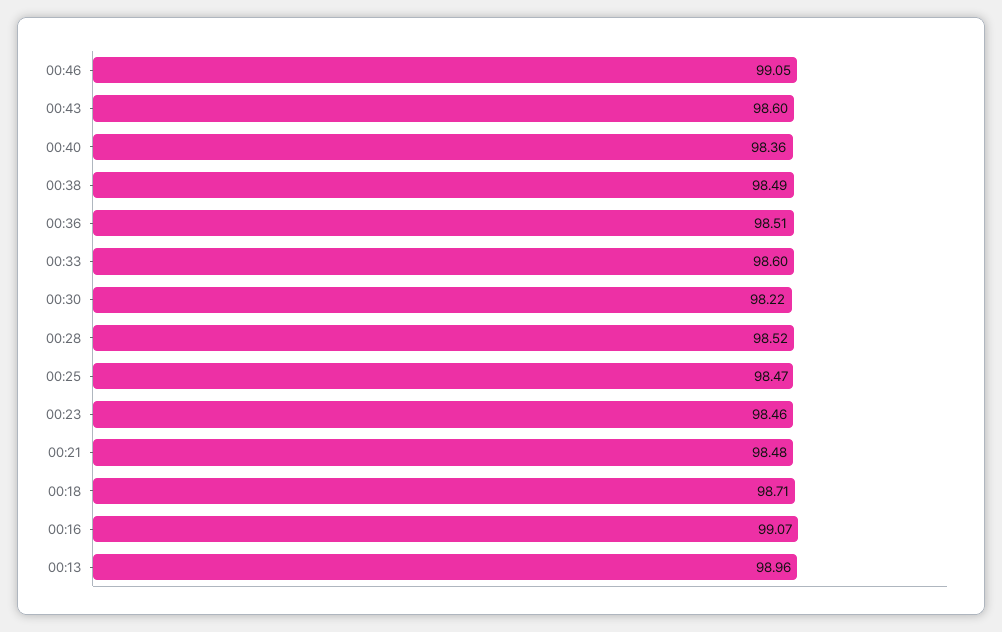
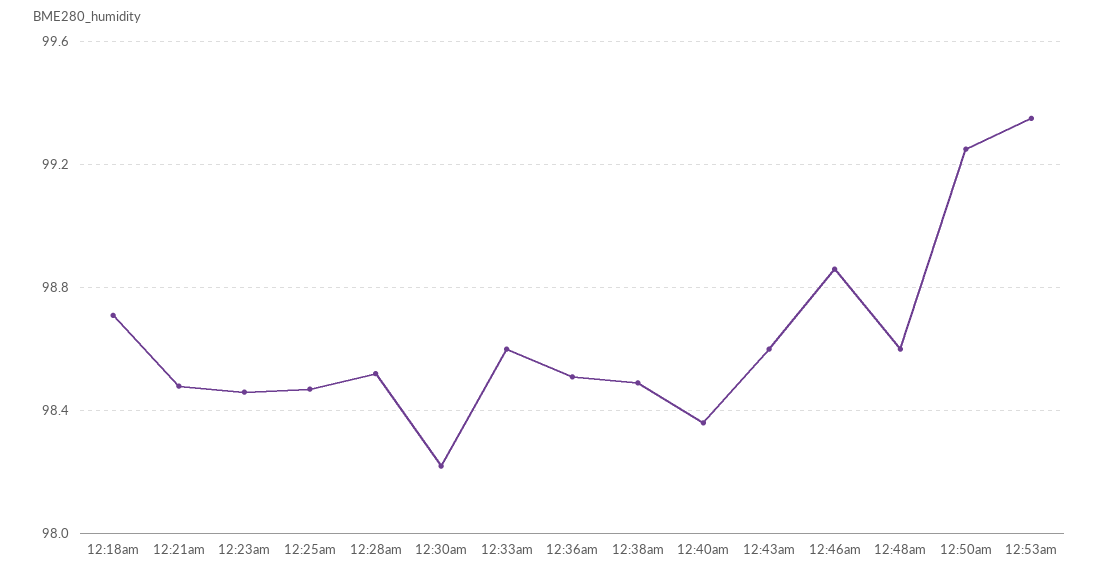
00:46: 99.05 -> 98.85
00:16: 99.07 -> none
00:13: 98.96 -> none
12:48am: none -> 98.6
12:50am: none -> 99.25
12:53am: none -> 99.35

